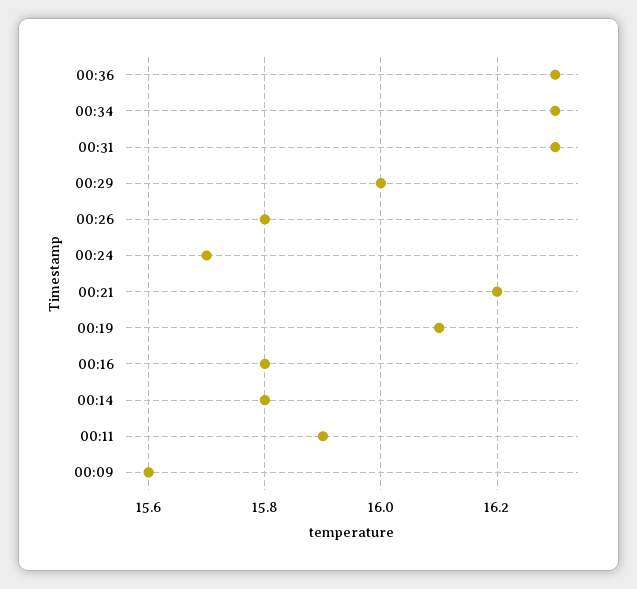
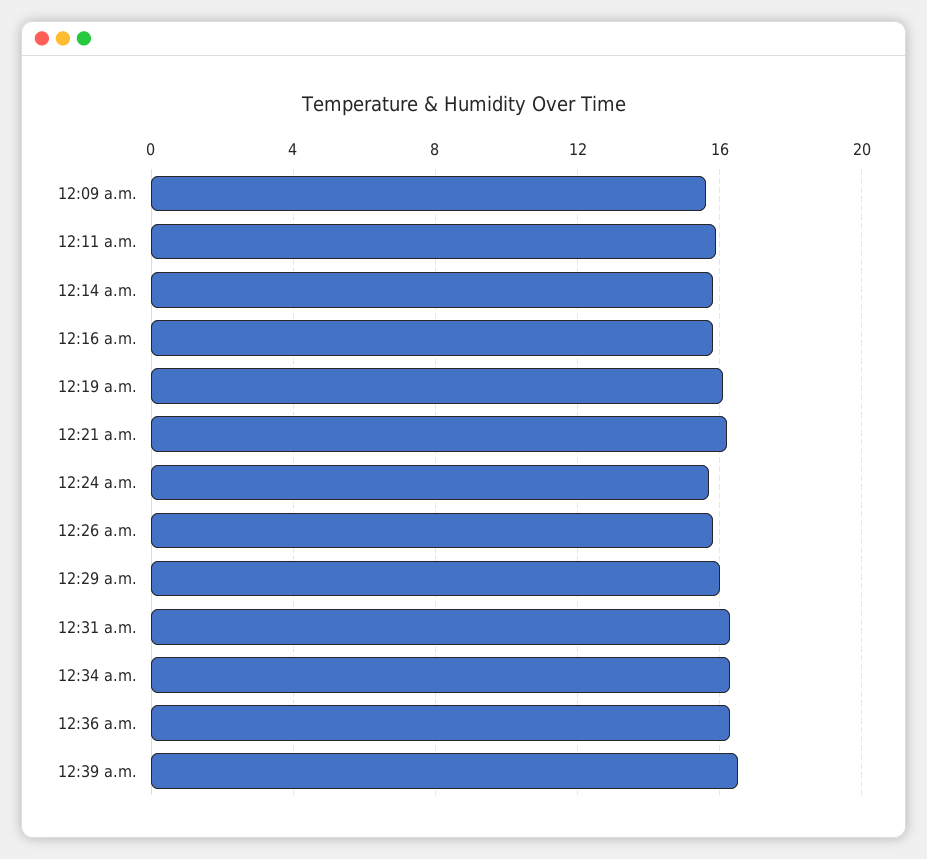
12:39 a.m.: none -> 16.5

